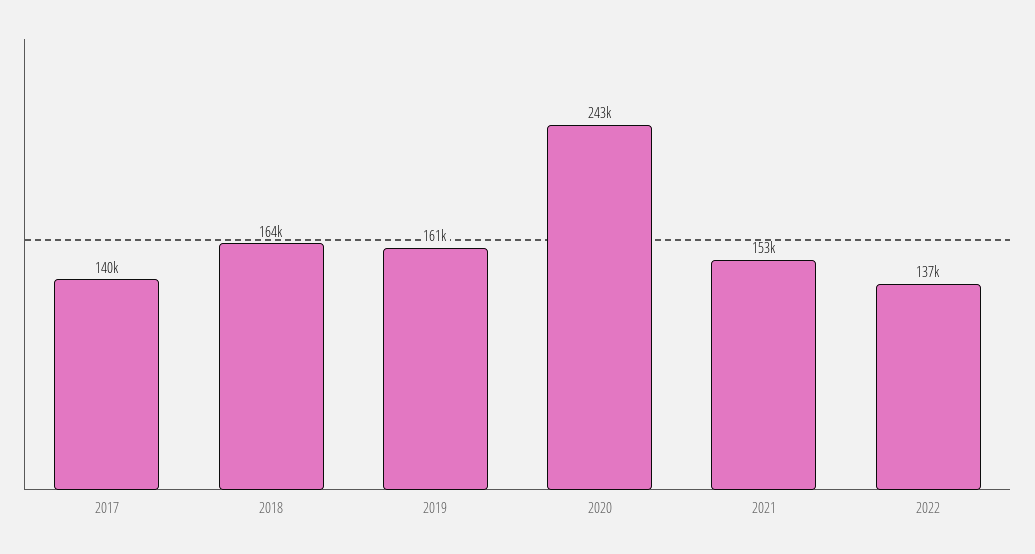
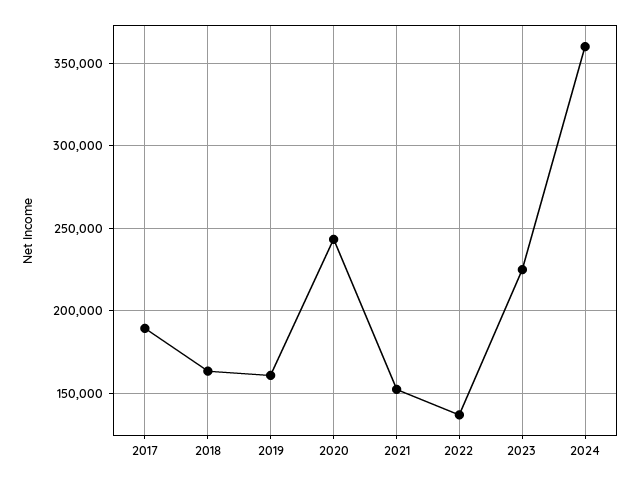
2017: 140000 -> 190000
2023: none -> 225000
2024: none -> 360000

